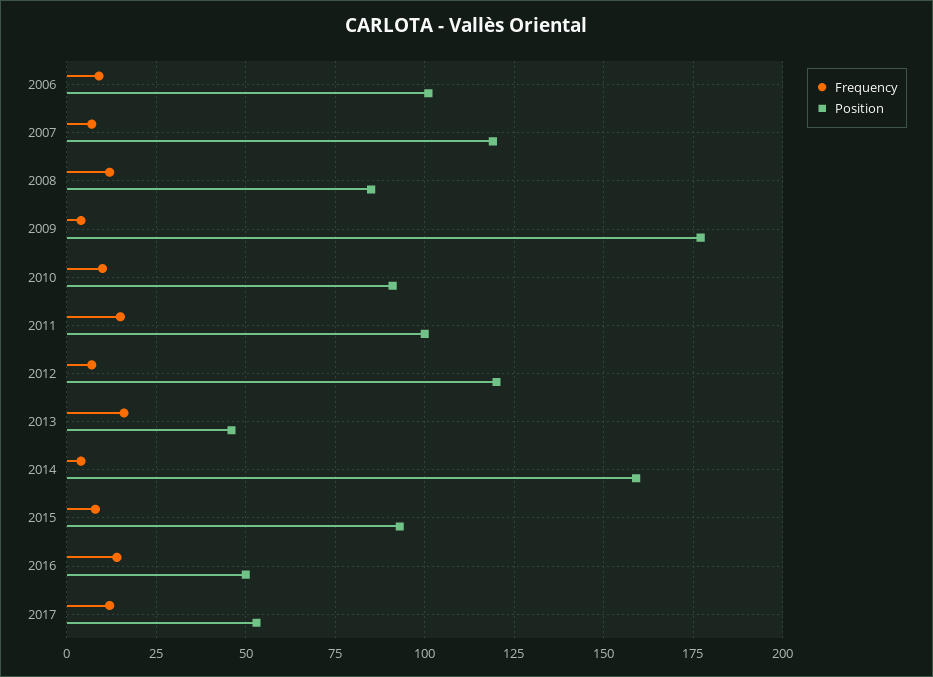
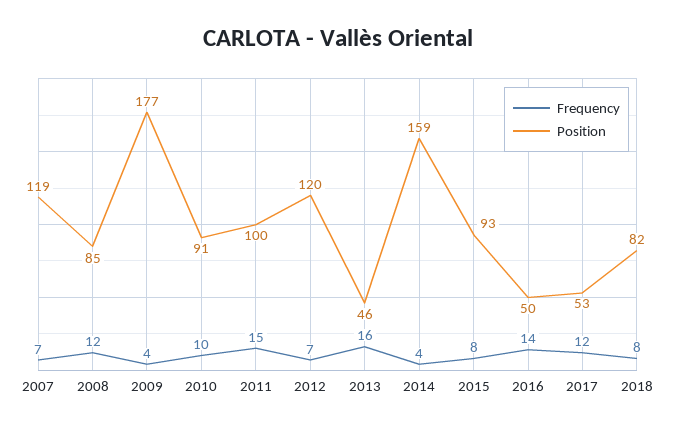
Frequency, 2006: 10 -> none
Position, 2006: 100 -> none
Frequency, 2018: none -> 8
Position, 2018: none -> 82

